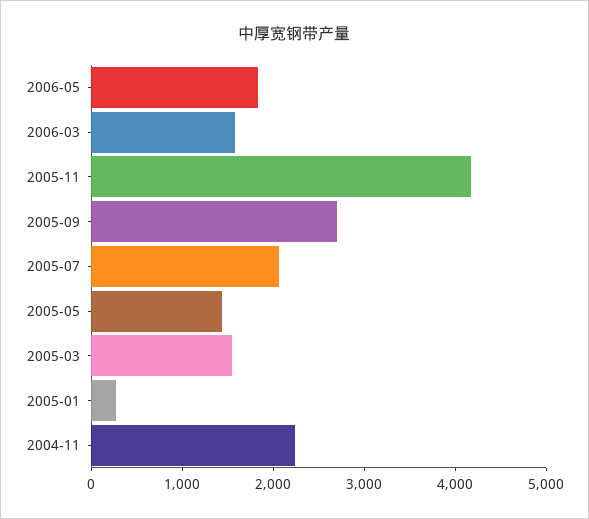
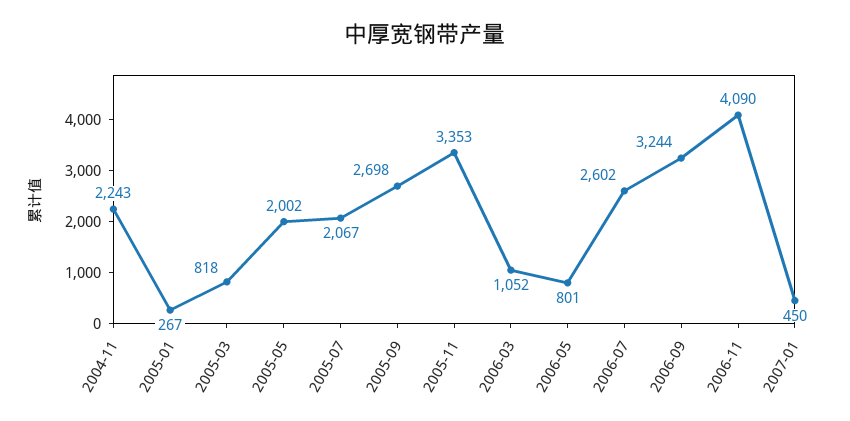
2006-05: 1800 -> 801
2006-03: 1600 -> 1052
2005-11: 4200 -> 3353
2005-05: 1400 -> 2002
2005-03: 1600 -> 818
2006-07: none -> 2602
2006-09: none -> 3244
2006-11: none -> 4090
2007-01: none -> 450

